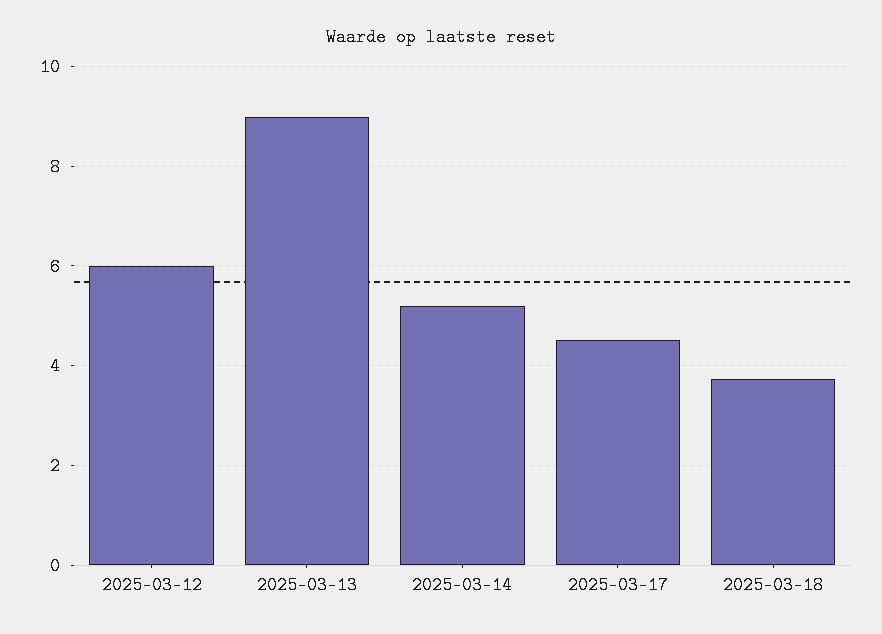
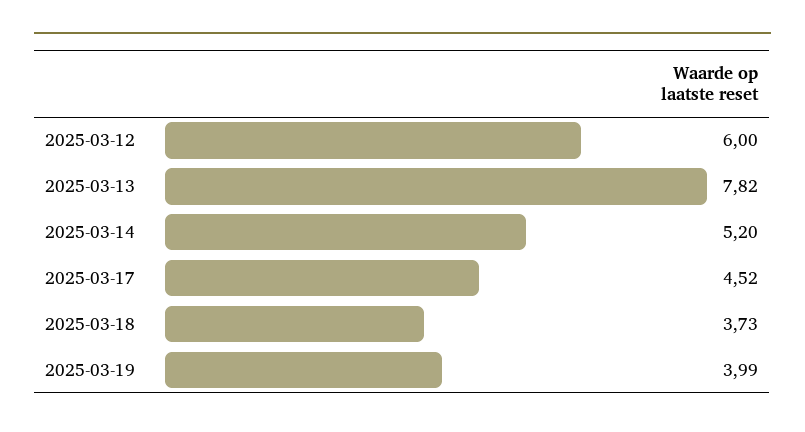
2025-03-13: 9 -> 7.82
2025-03-19: none -> 3.99

